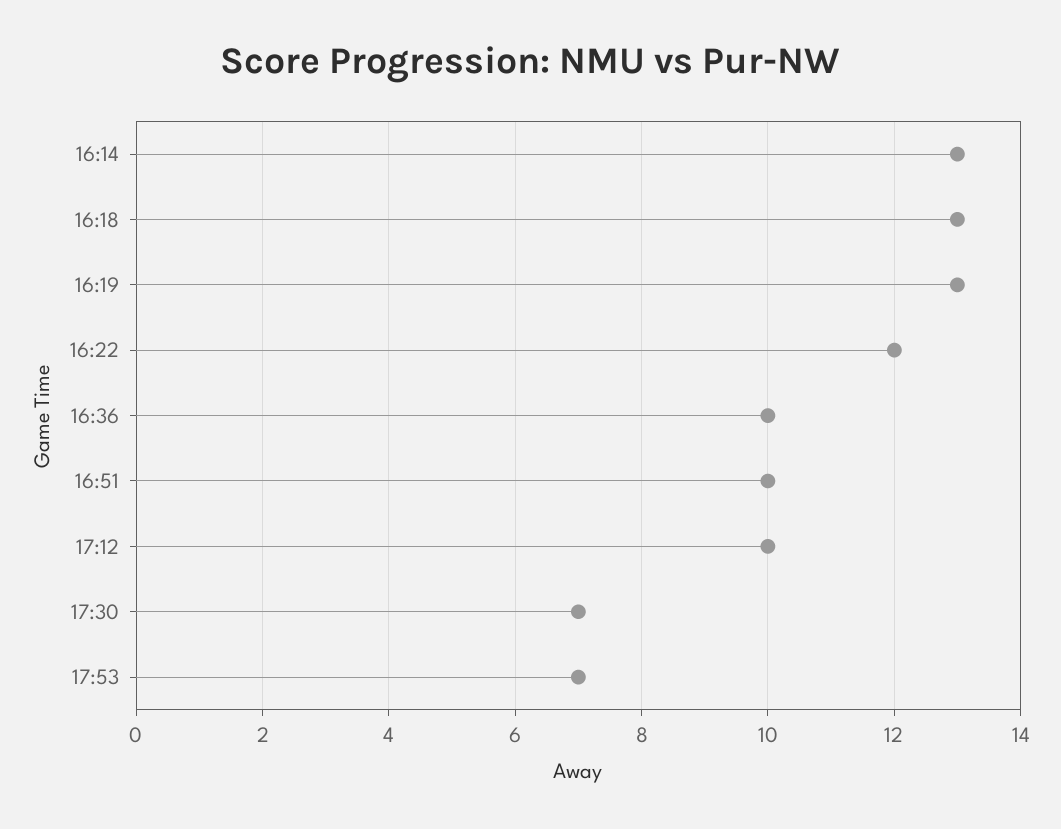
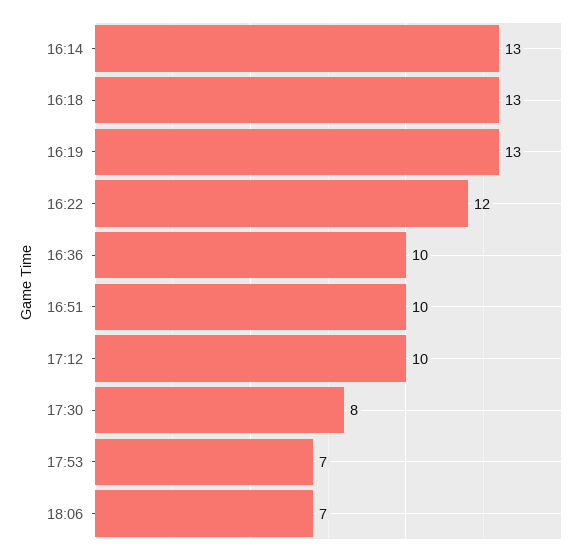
17:30: 7 -> 8
18:06: none -> 7

